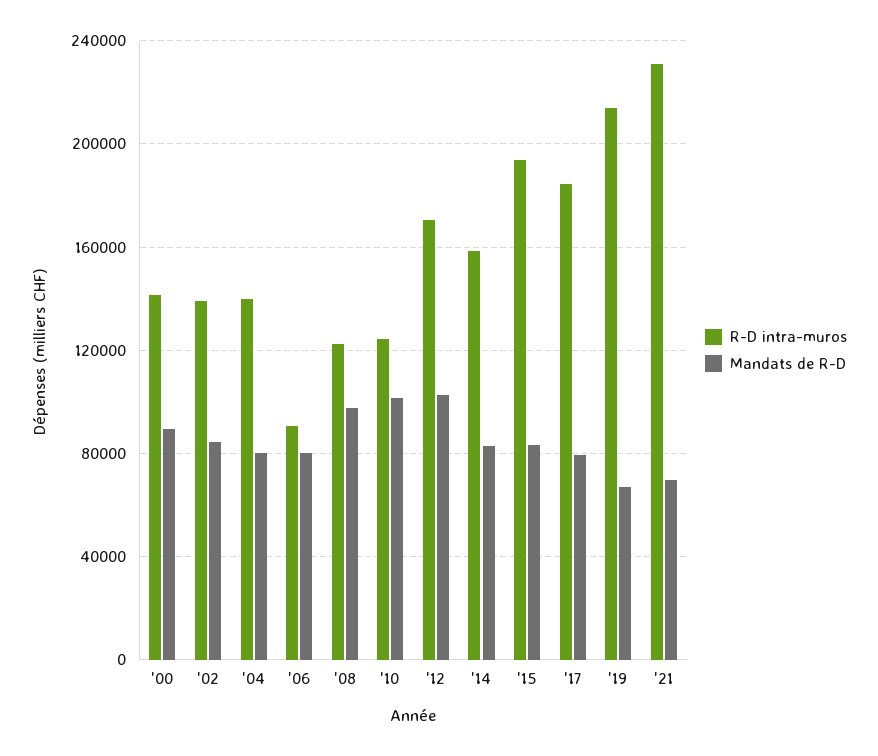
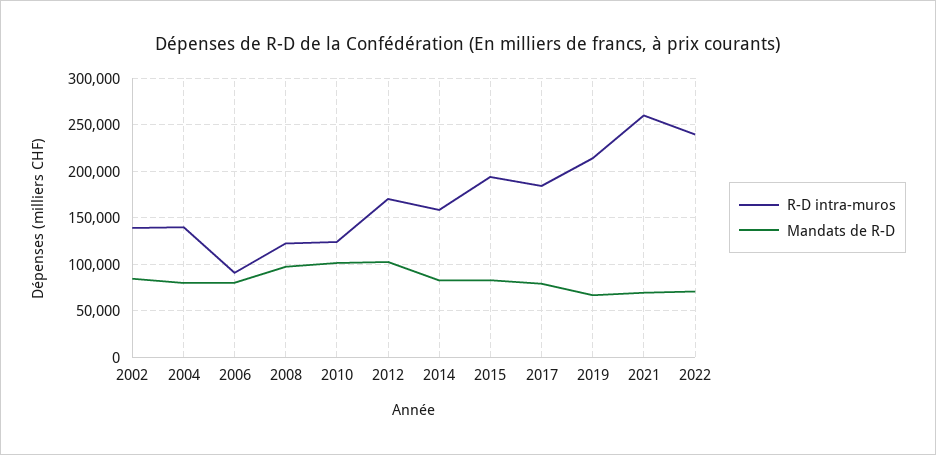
R-D intra-muros, '00: 140000 -> none
Mandats de R-D, '00: 90000 -> none
R-D intra-muros, '21: 230000 -> 260000
R-D intra-muros, 2022: none -> 240000
Mandats de R-D, 2022: none -> 70000

